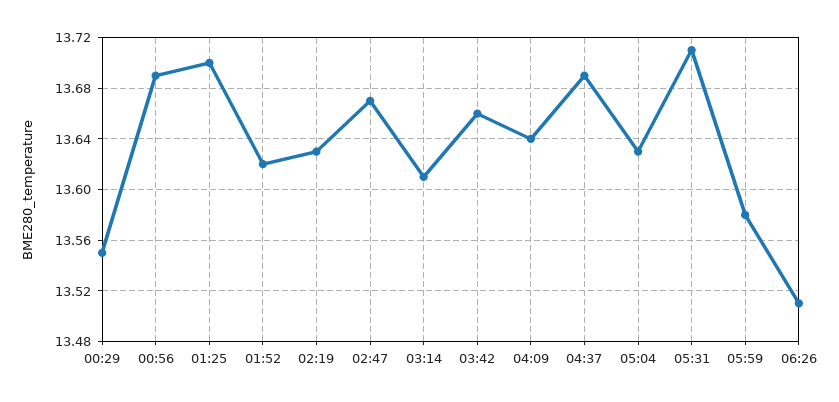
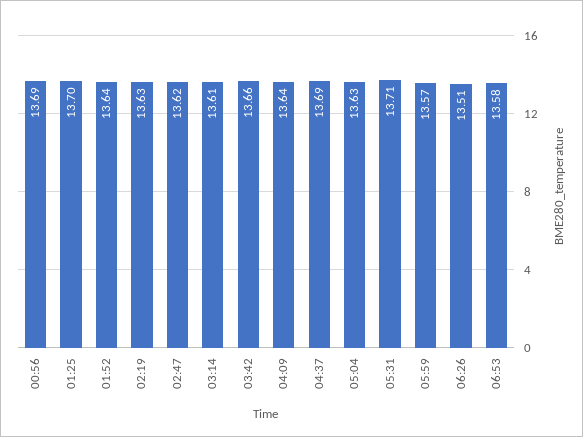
00:29: 13.55 -> none
01:52: 13.62 -> 13.64
02:47: 13.67 -> 13.62
05:59: 13.58 -> 13.57
06:53: none -> 13.58

